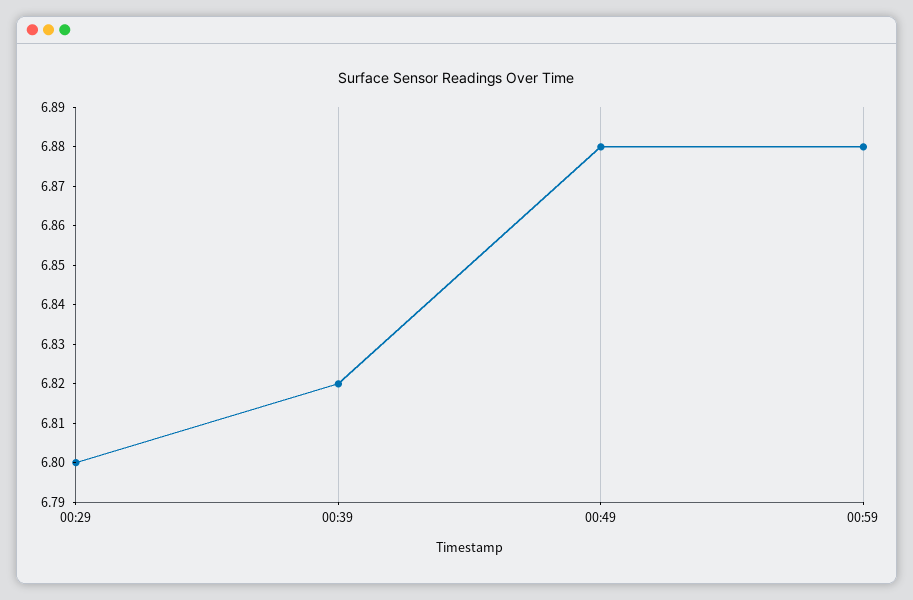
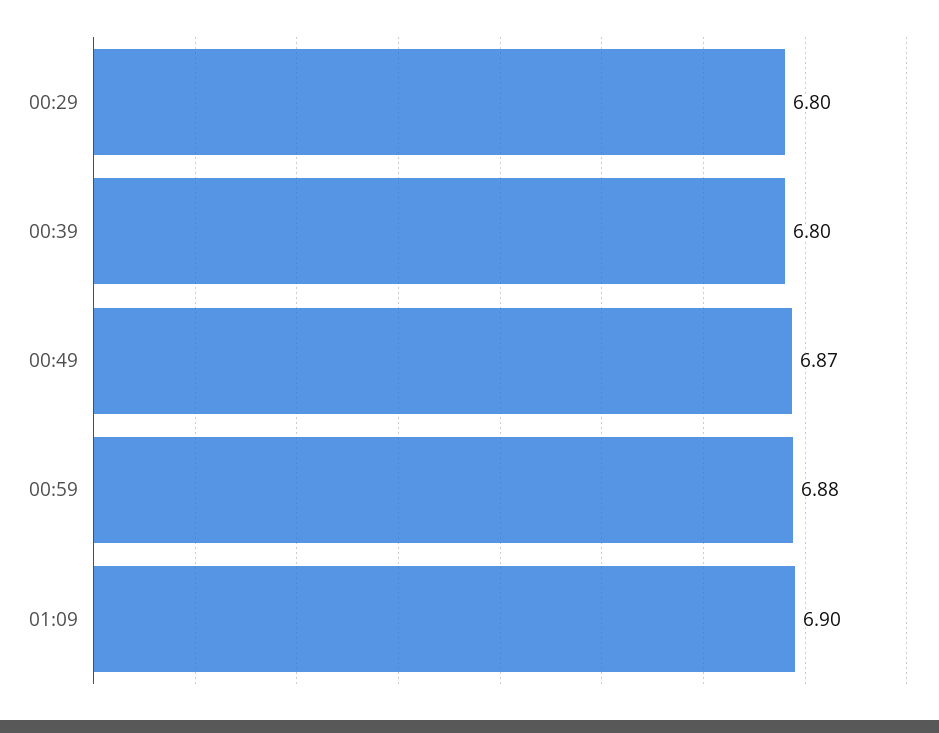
00:39: 6.82 -> 6.8
00:49: 6.88 -> 6.87
01:09: none -> 6.9

